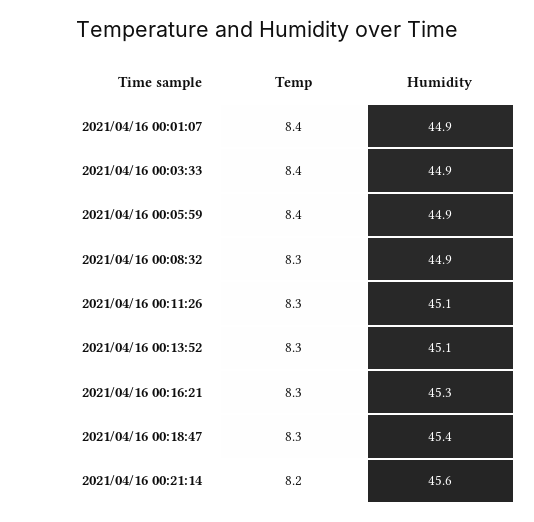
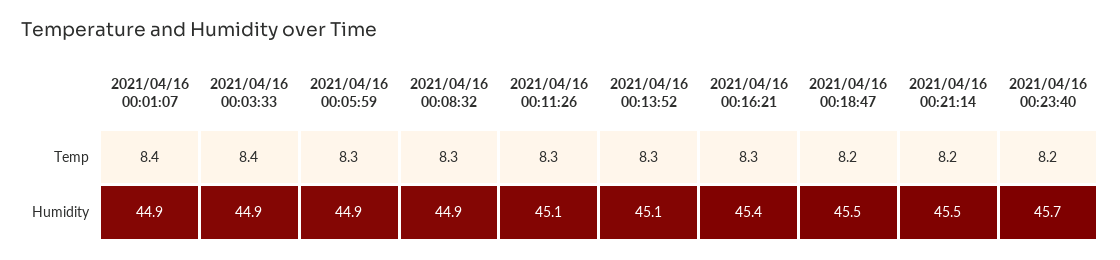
Temp, 2021/04/16 00:05:59: 8.4 -> 8.3
Humidity, 2021/04/16 00:16:21: 45.3 -> 45.4
Temp, 2021/04/16 00:18:47: 8.3 -> 8.2
Humidity, 2021/04/16 00:18:47: 45.4 -> 45.5
Humidity, 2021/04/16 00:21:14: 45.6 -> 45.5
Temp, 2021/04/16 00:23:40: none -> 8.2
Humidity, 2021/04/16 00:23:40: none -> 45.7

